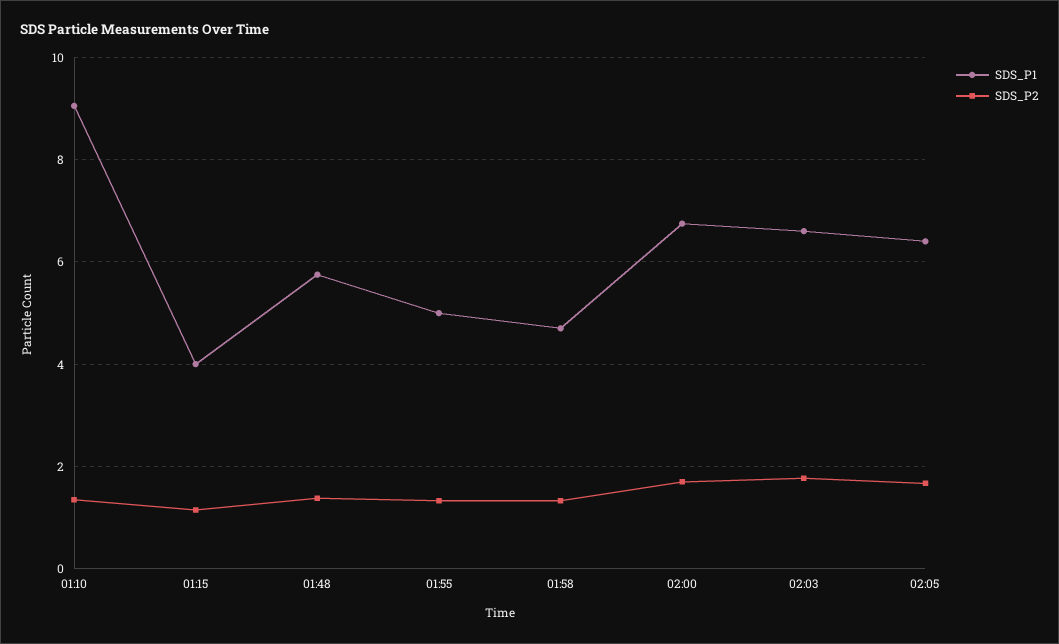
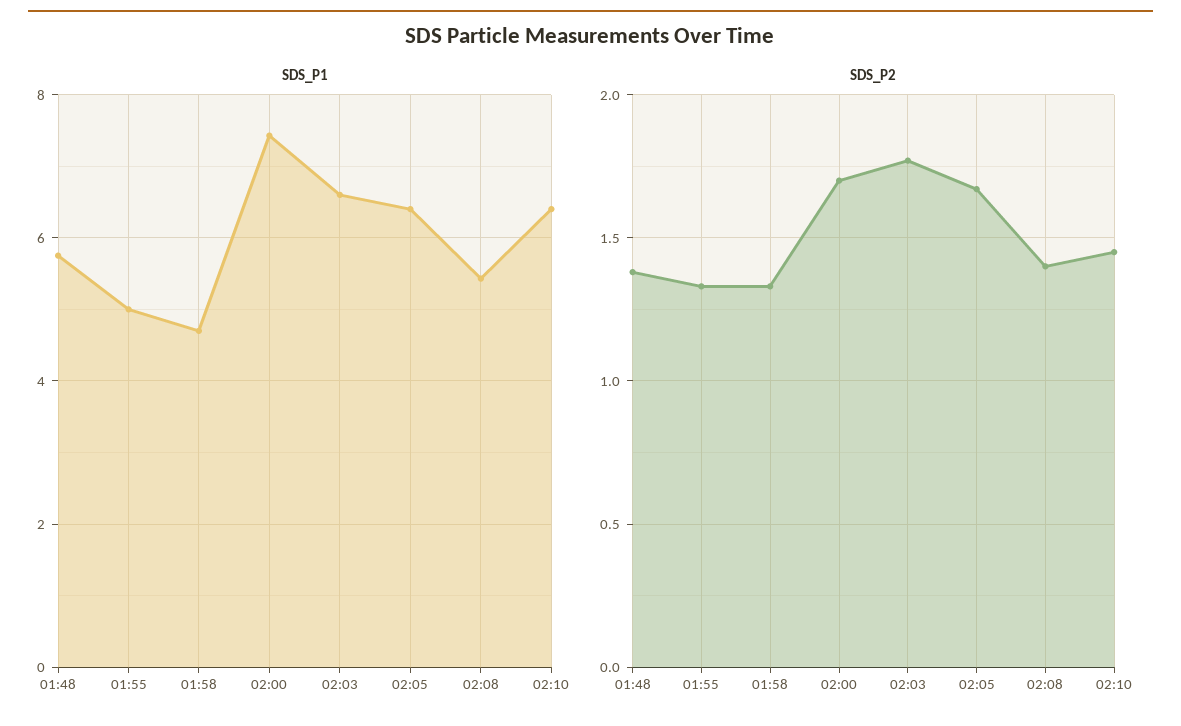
SDS_P1, 01:10: 9 -> none
SDS_P2, 01:10: 1.4 -> none
SDS_P1, 01:15: 4 -> none
SDS_P2, 01:15: 1.2 -> none
SDS_P1, 02:00: 6.8 -> 7.4
SDS_P1, 02:08: none -> 5.4
SDS_P1, 02:10: none -> 6.4
SDS_P2, 02:08: none -> 1.4
SDS_P2, 02:10: none -> 1.45

